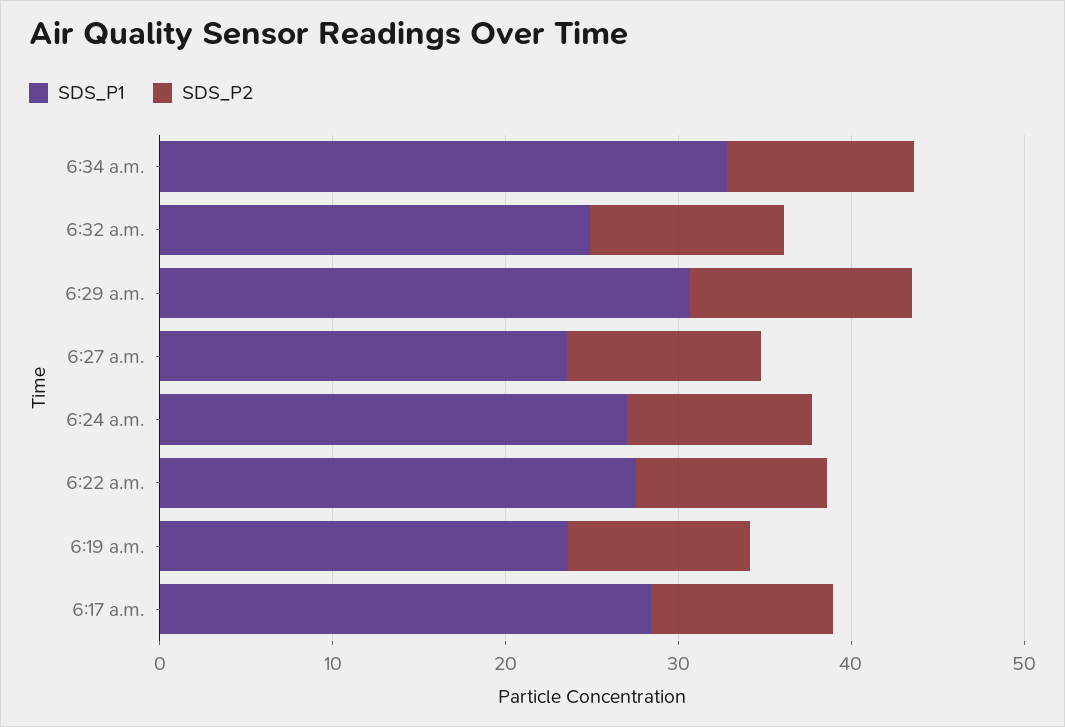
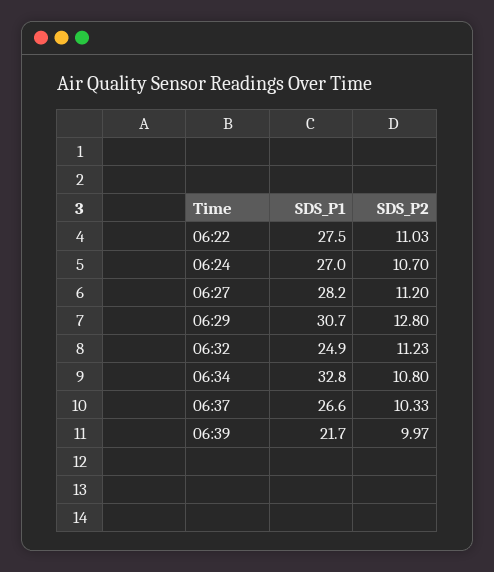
SDS_P1, 6:27 a.m.: 24 -> 28.2
SDS_P1, 6:19 a.m.: 24 -> none
SDS_P2, 6:19 a.m.: 10 -> none
SDS_P1, 6:17 a.m.: 28 -> none
SDS_P2, 6:17 a.m.: 10 -> none
SDS_P1, 06:37: none -> 26.6
SDS_P2, 06:37: none -> 10.33
SDS_P1, 06:39: none -> 21.7
SDS_P2, 06:39: none -> 9.97

